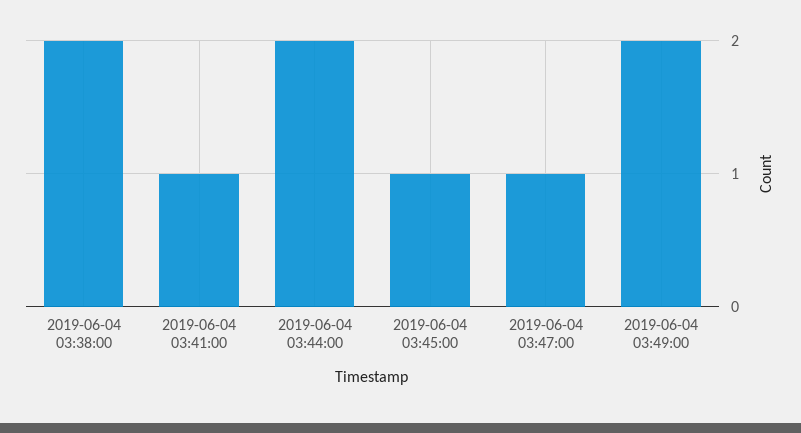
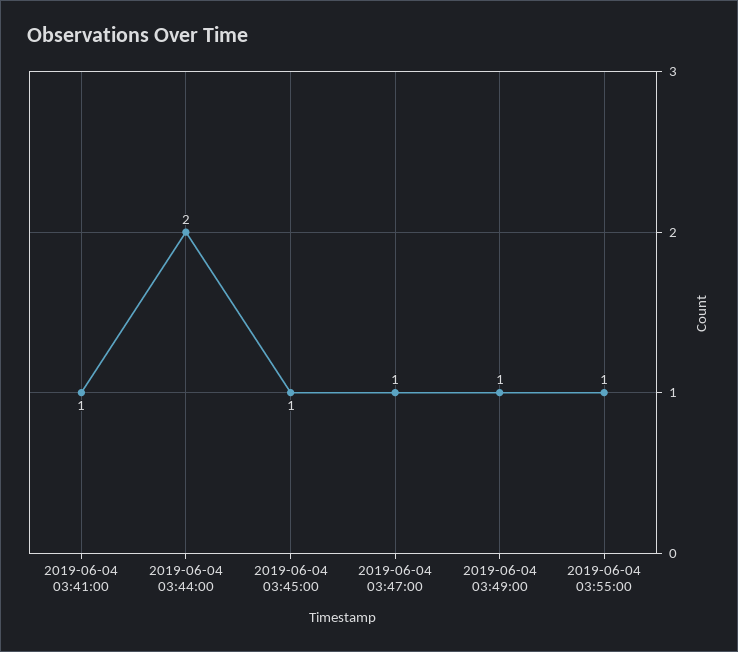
2019-06-04 03:38:00: 2 -> none
2019-06-04 03:49:00: 2 -> 1
2019-06-04 03:55:00: none -> 1

